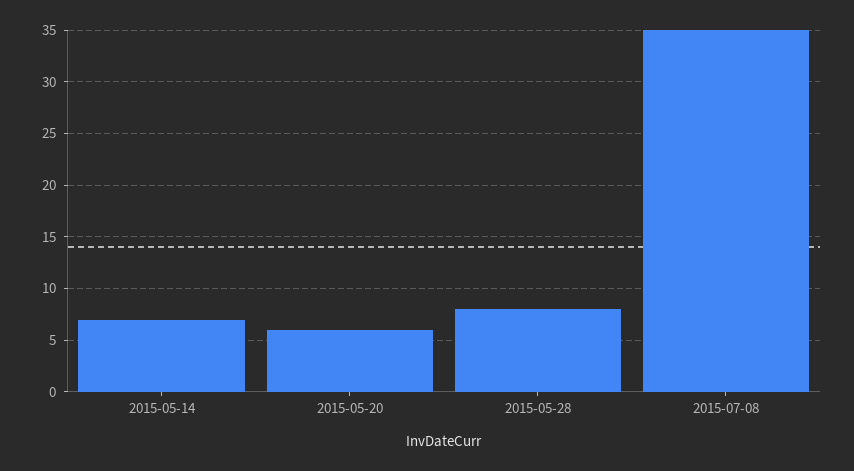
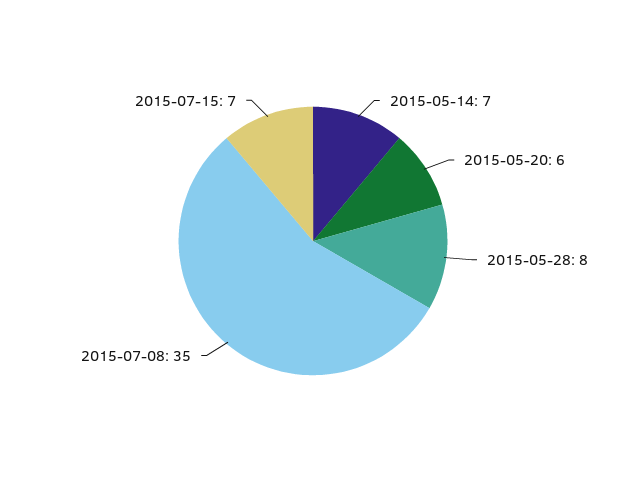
2015-07-15: none -> 7

